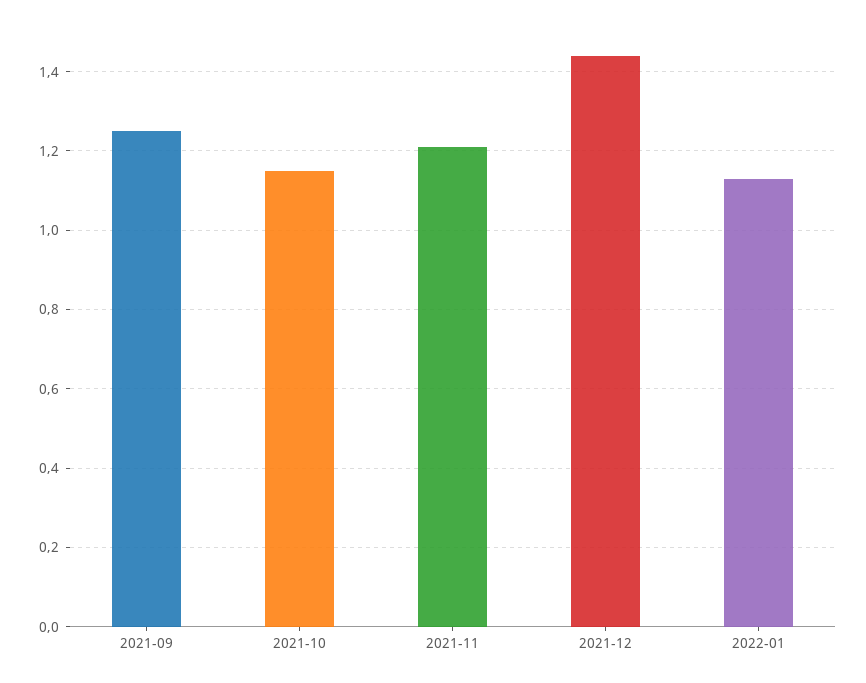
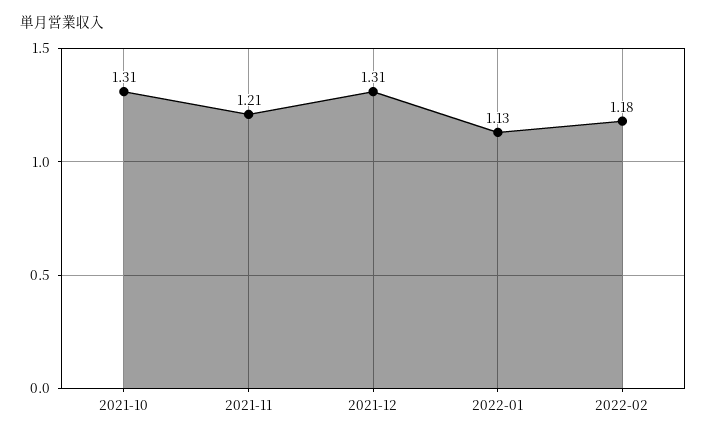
2021-09: 1.25 -> none
2021-10: 1.15 -> 1.31
2021-12: 1.45 -> 1.31
2022-02: none -> 1.18

